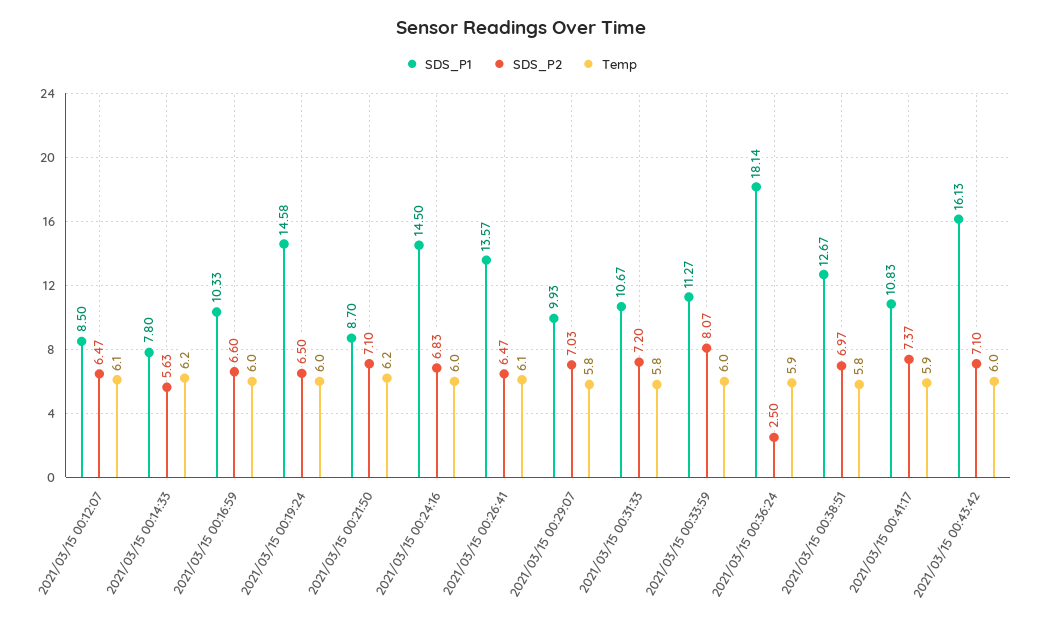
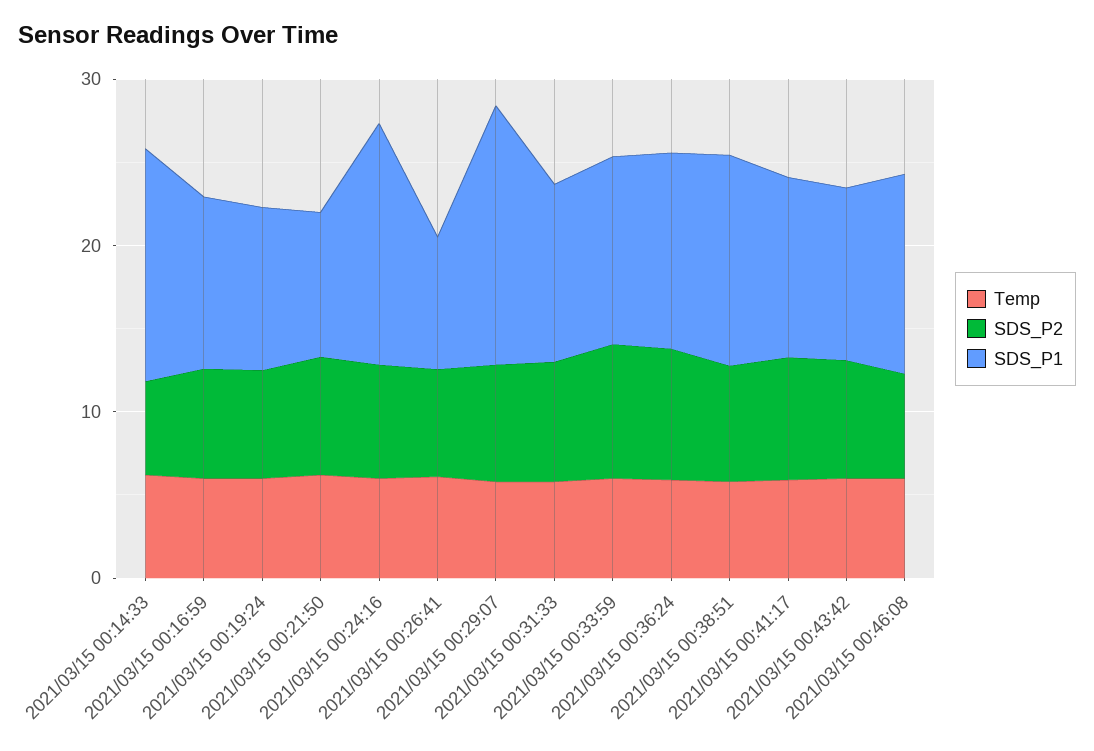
SDS_P1, 2021/03/15 00:12:07: 8.5 -> none
SDS_P2, 2021/03/15 00:12:07: 6.47 -> none
Temp, 2021/03/15 00:12:07: 6.1 -> none
SDS_P1, 2021/03/15 00:14:33: 7.8 -> 14
SDS_P1, 2021/03/15 00:19:24: 14.58 -> 10
SDS_P1, 2021/03/15 00:26:41: 13.57 -> 8
SDS_P1, 2021/03/15 00:29:07: 9.93 -> 16
SDS_P1, 2021/03/15 00:36:24: 18.14 -> 12
SDS_P2, 2021/03/15 00:36:24: 2.5 -> 8
SDS_P1, 2021/03/15 00:43:42: 16.13 -> 10
Temp, 2021/03/15 00:46:08: none -> 6
SDS_P2, 2021/03/15 00:46:08: none -> 6
SDS_P1, 2021/03/15 00:46:08: none -> 12

